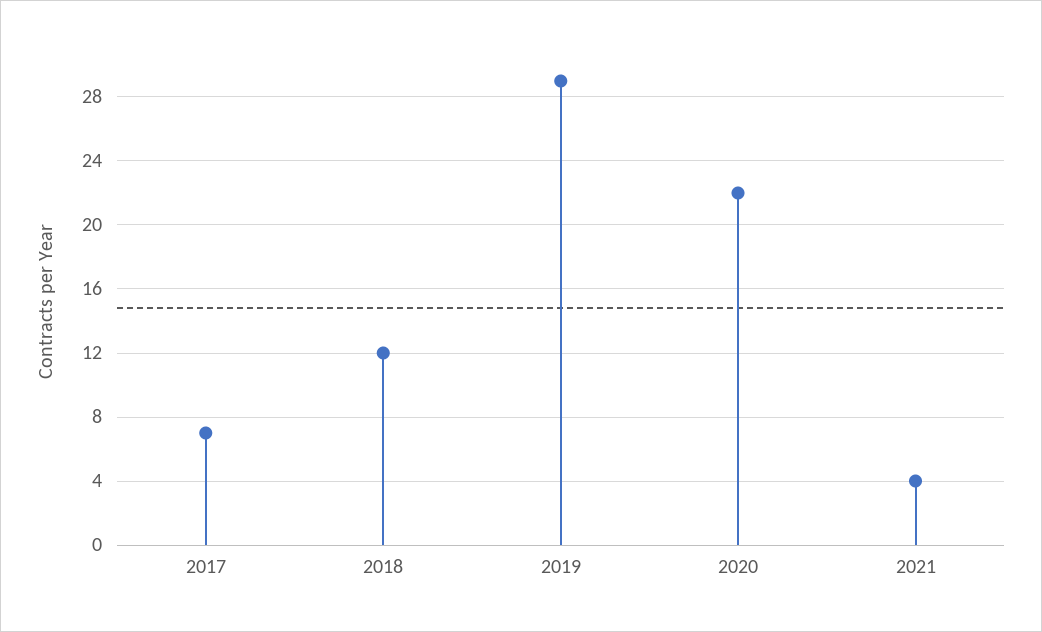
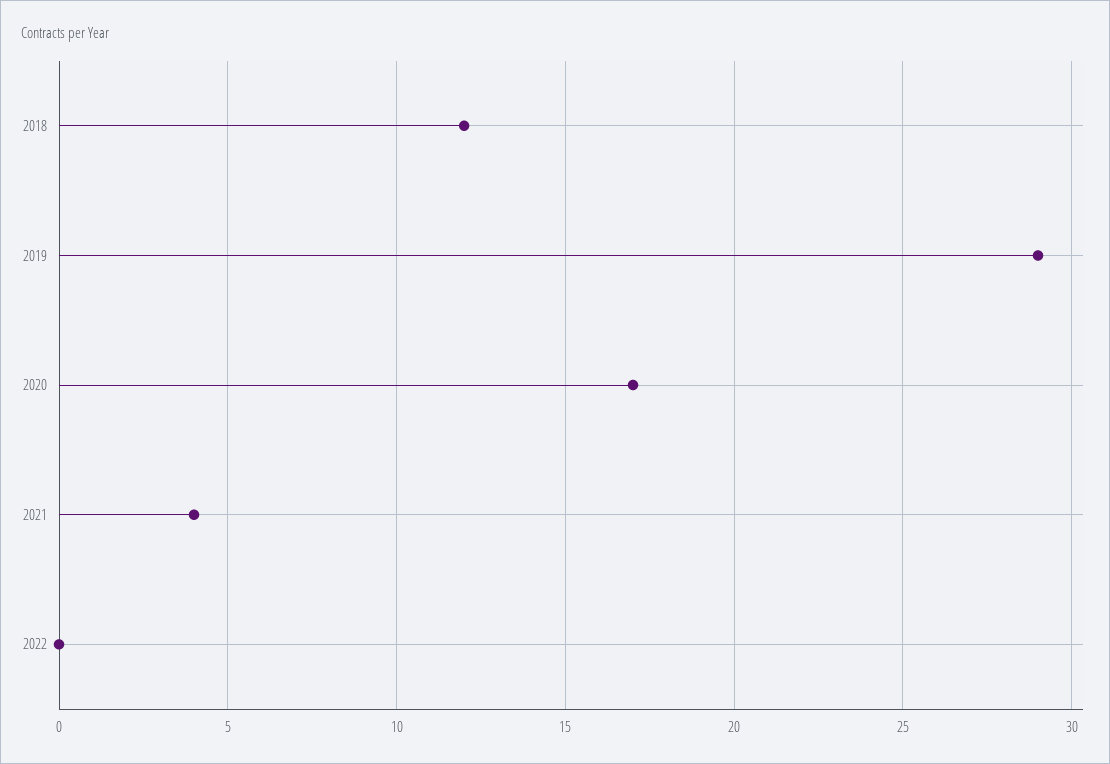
2017: 7 -> none
2020: 22 -> 17
2022: none -> 0

